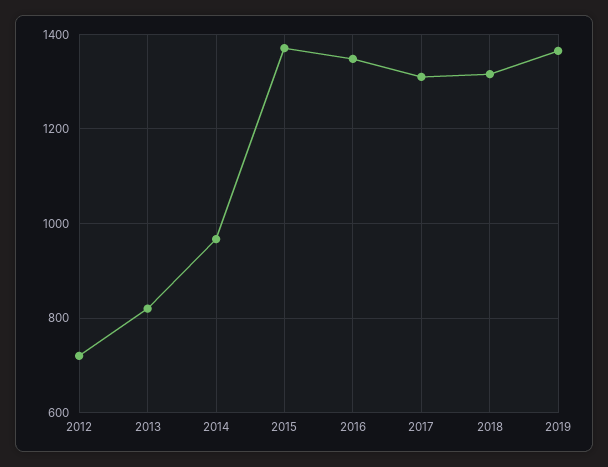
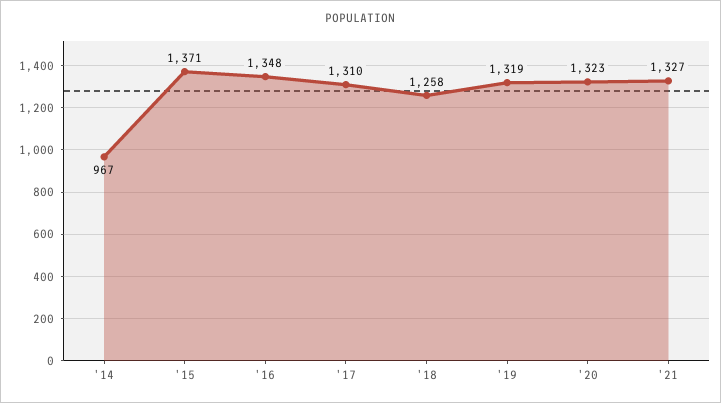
2012: 720 -> none
2013: 820 -> none
2018: 1320 -> 1258
2019: 1360 -> 1319
'20: none -> 1323
'21: none -> 1327

